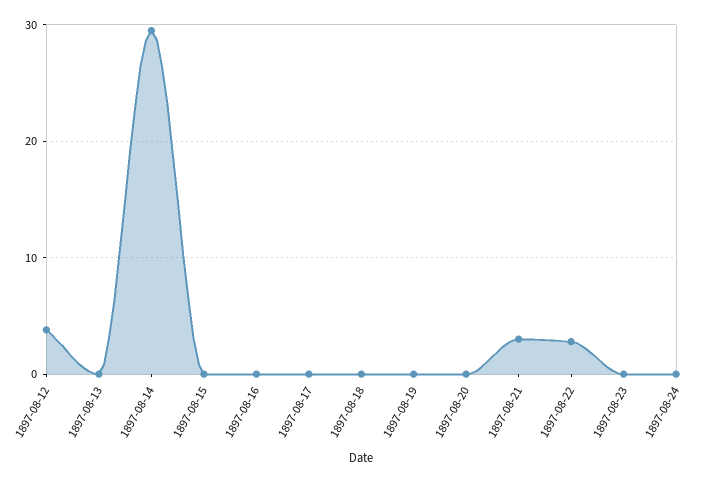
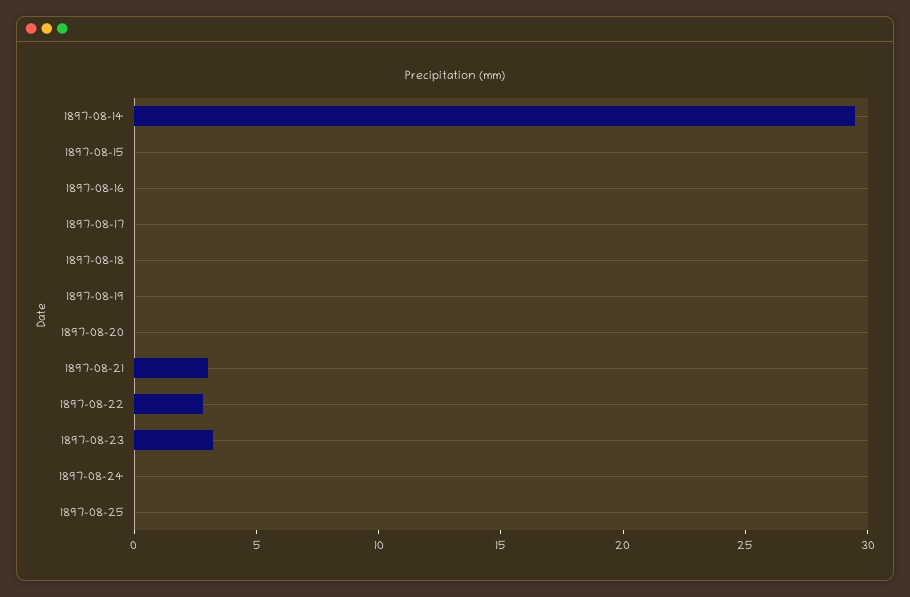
1897-08-12: 4 -> none
1897-08-13: 0 -> none
1897-08-23: 0 -> 3
1897-08-25: none -> 0

